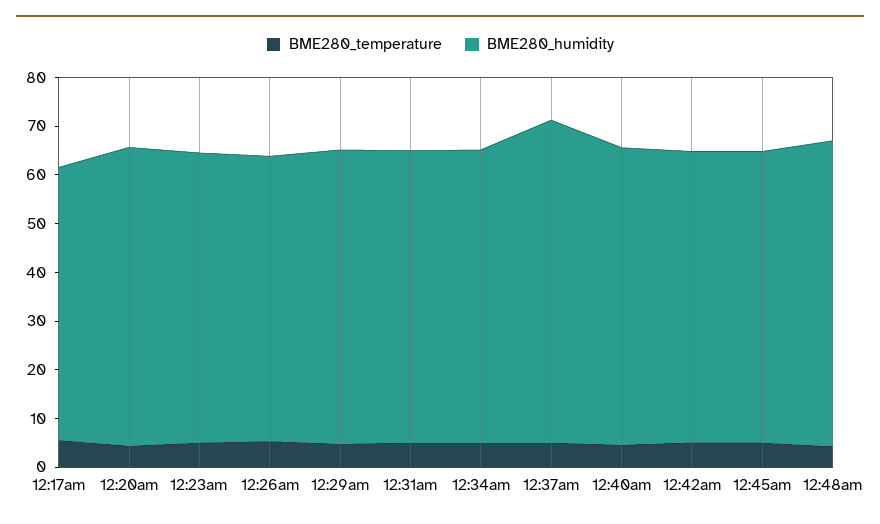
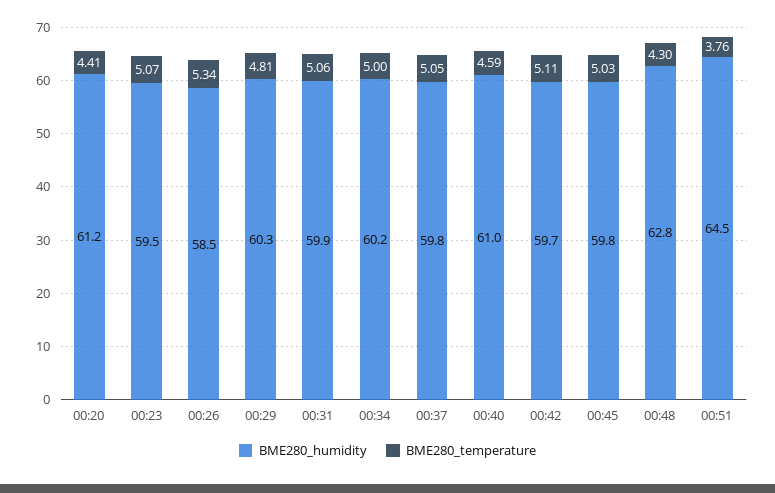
BME280_temperature, 12:17am: 6 -> none
BME280_humidity, 12:17am: 56 -> none
BME280_humidity, 12:37am: 66 -> 59.8
BME280_humidity, 00:51: none -> 64.5
BME280_temperature, 00:51: none -> 3.76

